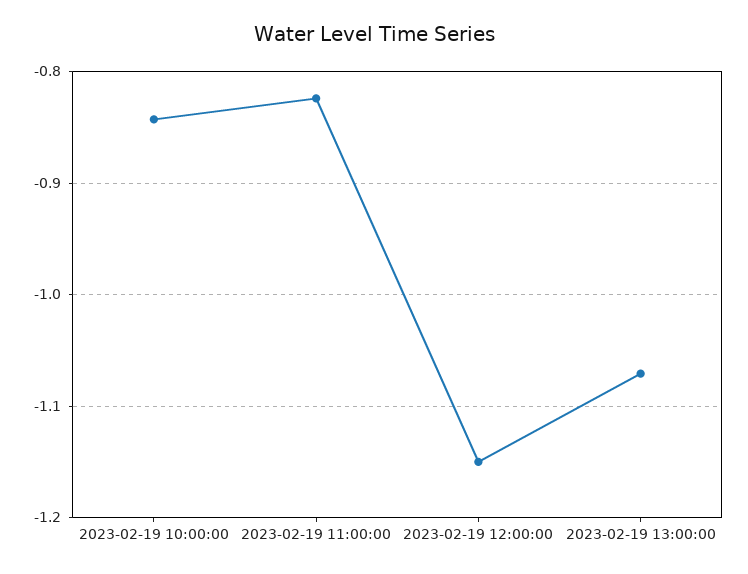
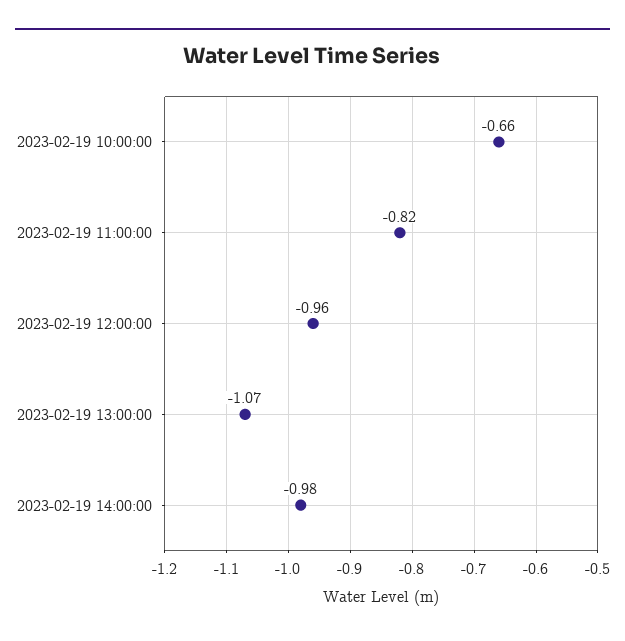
2023-02-19 10:00:00: -0.84 -> -0.66
2023-02-19 12:00:00: -1.15 -> -0.96
2023-02-19 14:00:00: none -> -0.98

